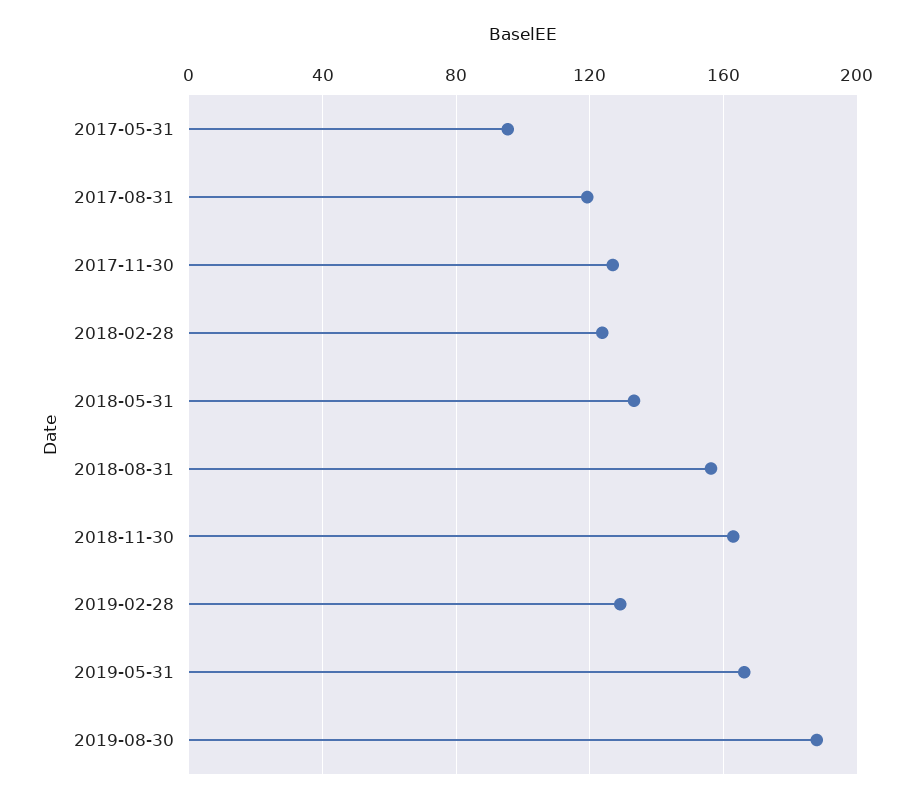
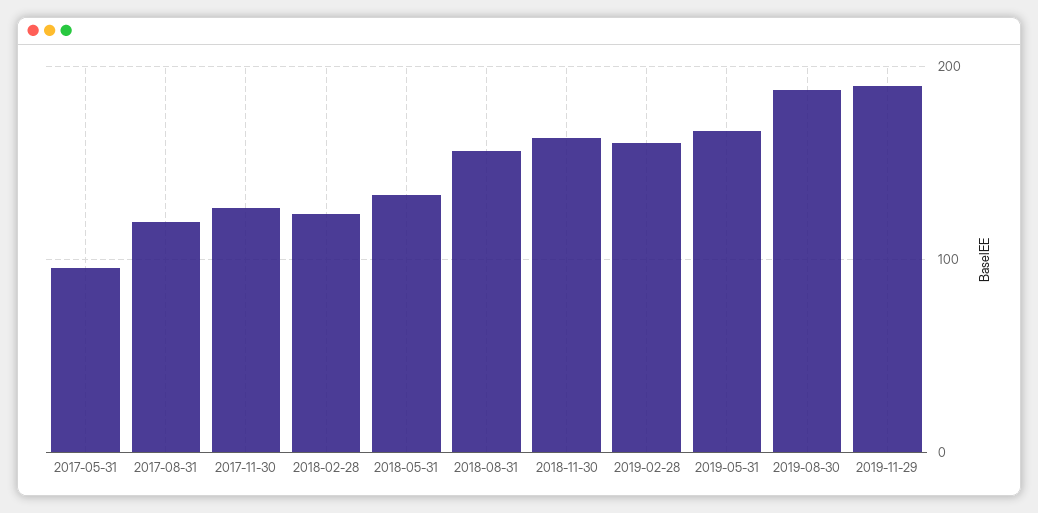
2019-02-28: 130 -> 160
2019-11-29: none -> 190

